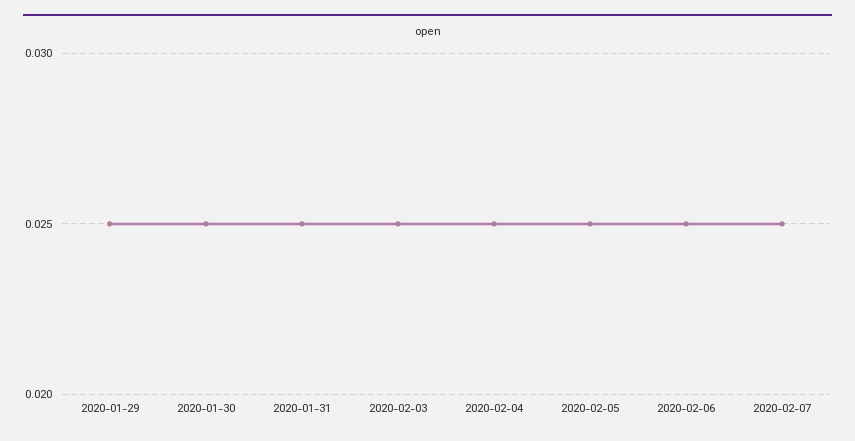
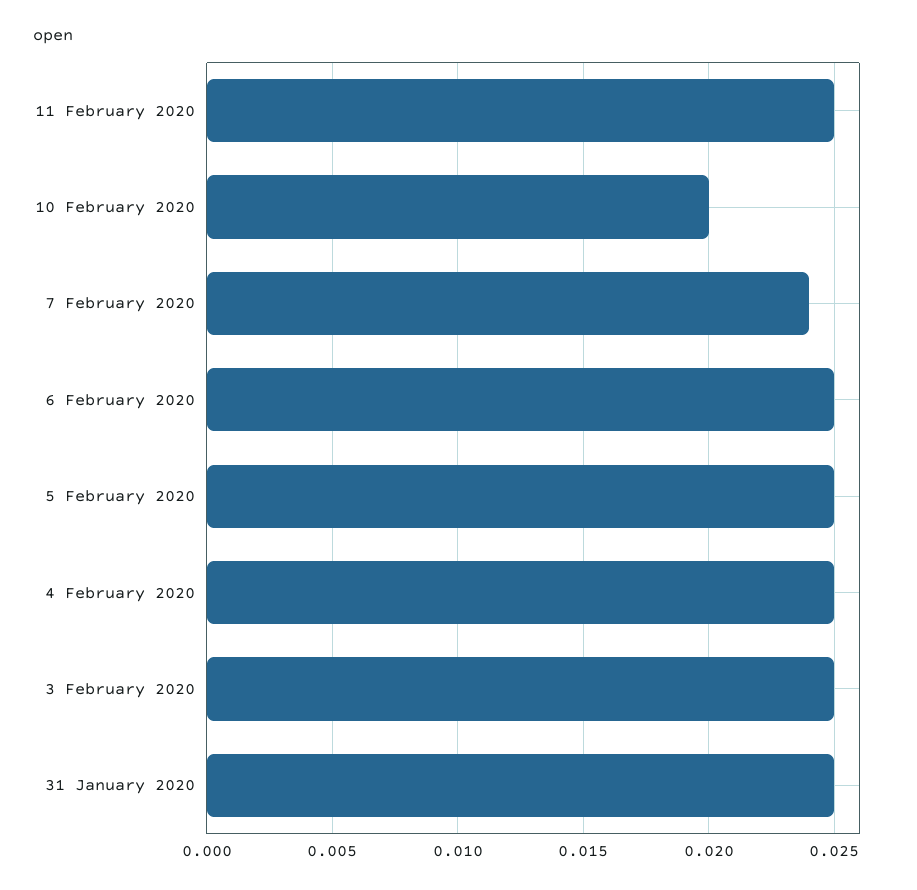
2020-01-29: 0.025 -> none
2020-01-30: 0.025 -> none
2020-02-07: 0.025 -> 0.024
11 February 2020: none -> 0.025
10 February 2020: none -> 0.02

